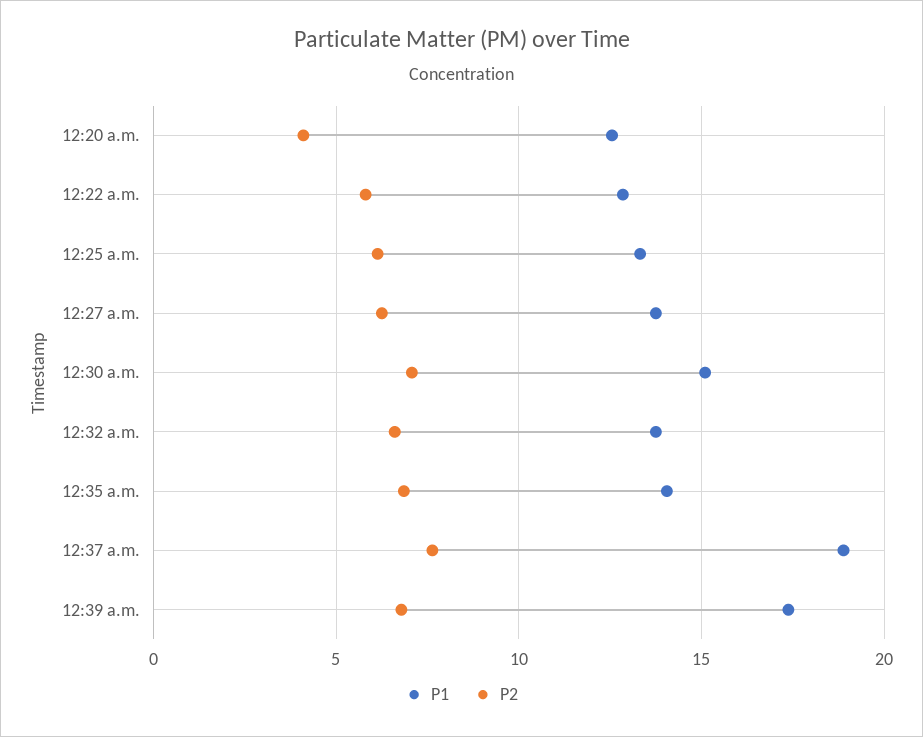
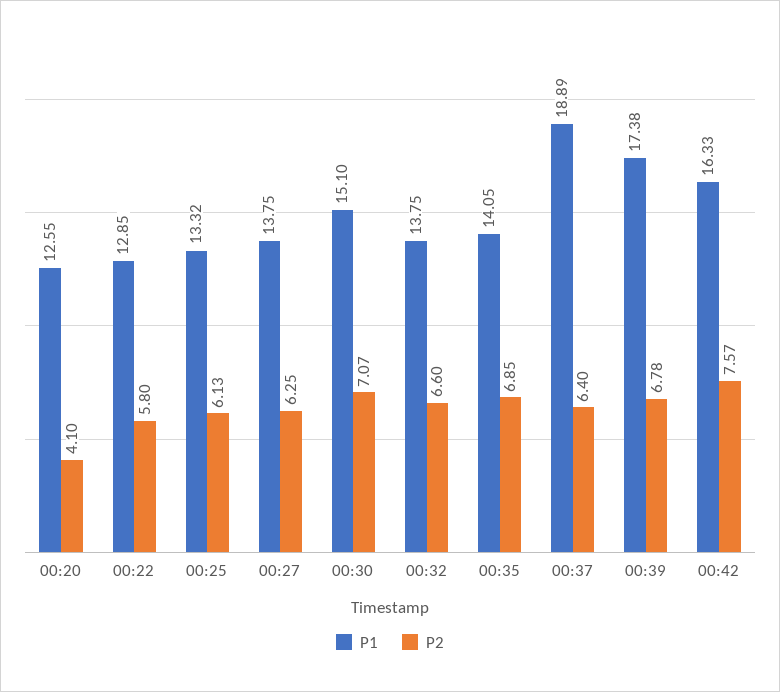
P2, 12:37 a.m.: 7.5 -> 6.4
P1, 00:42: none -> 16.33
P2, 00:42: none -> 7.57

